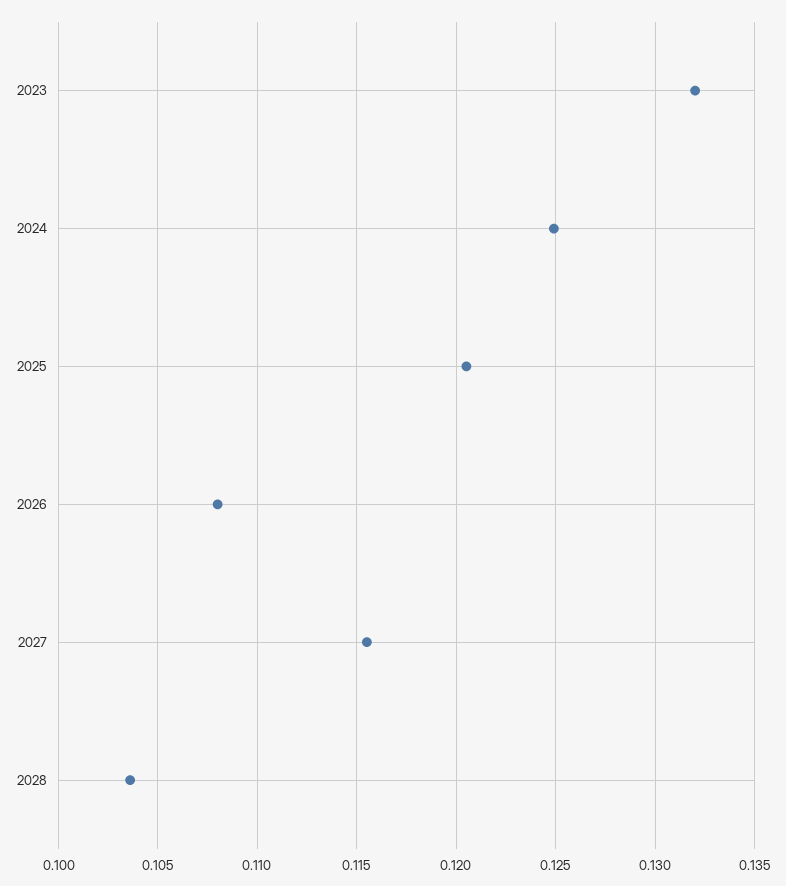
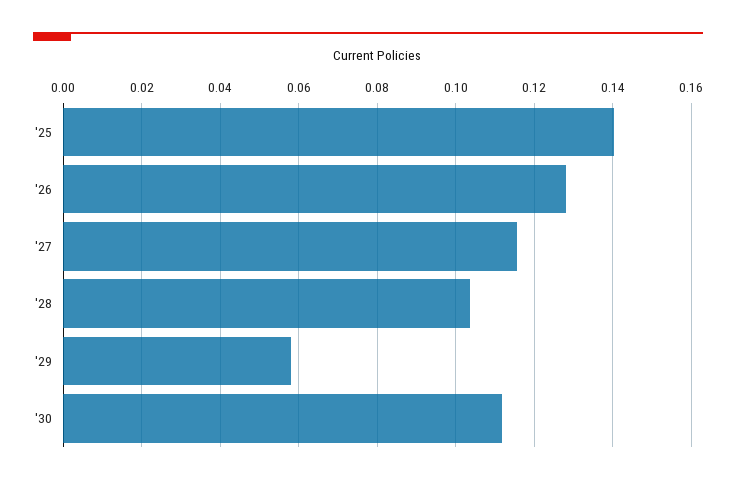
2023: 0.132 -> none
2024: 0.125 -> none
2025: 0.1205 -> 0.14
2026: 0.108 -> 0.128
'29: none -> 0.058
'30: none -> 0.112

